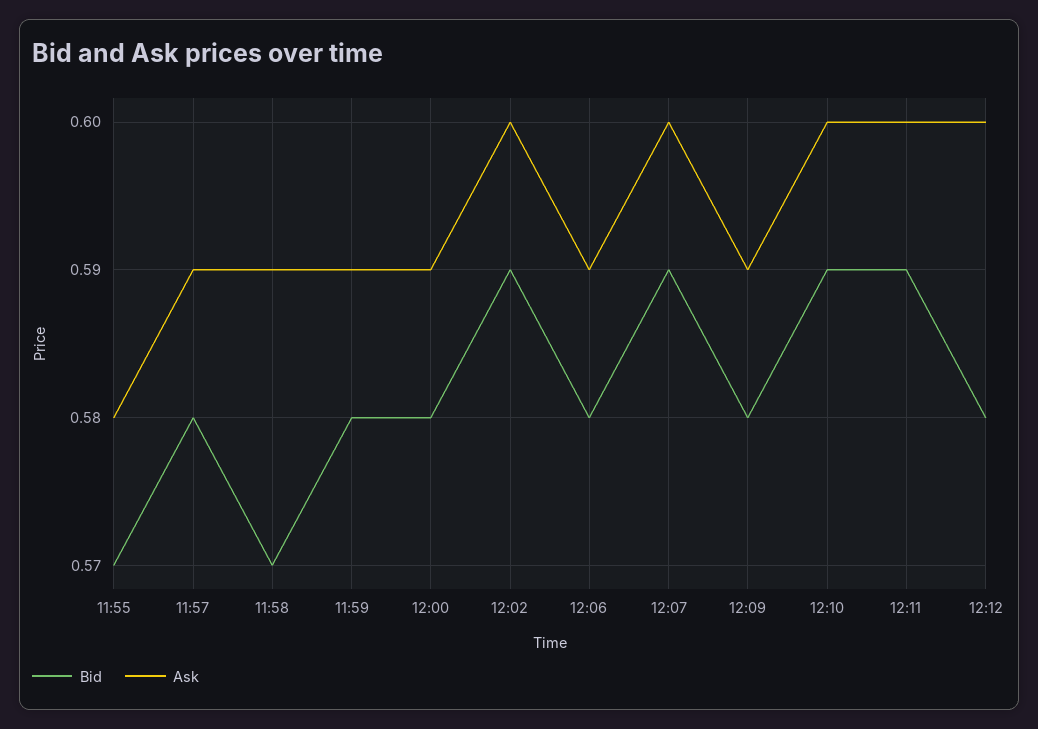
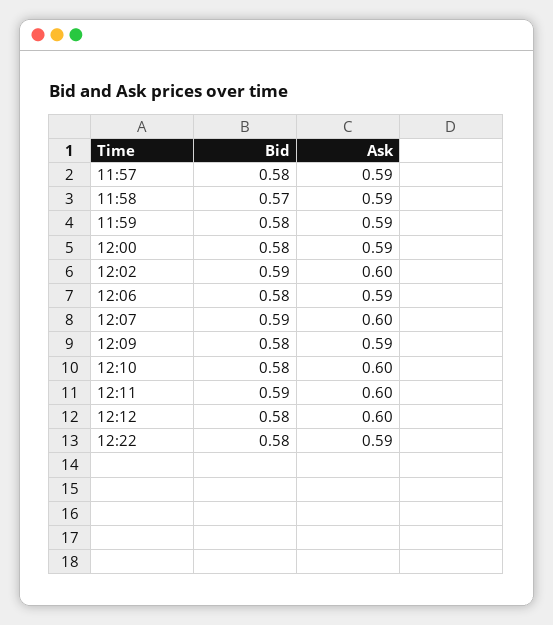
Bid, 11:55: 0.57 -> none
Ask, 11:55: 0.58 -> none
Bid, 12:10: 0.59 -> 0.58
Bid, 12:22: none -> 0.58
Ask, 12:22: none -> 0.59

